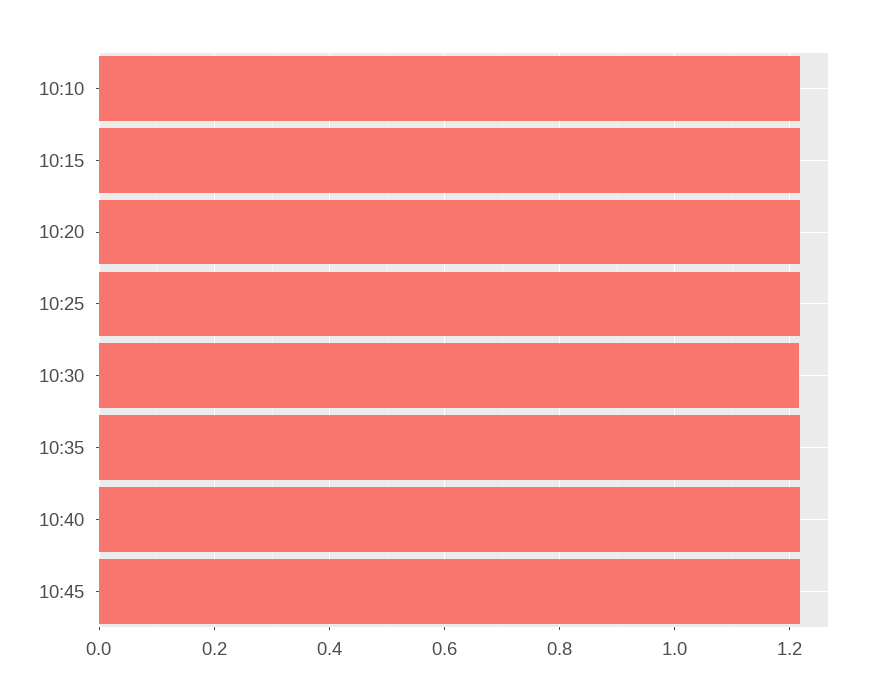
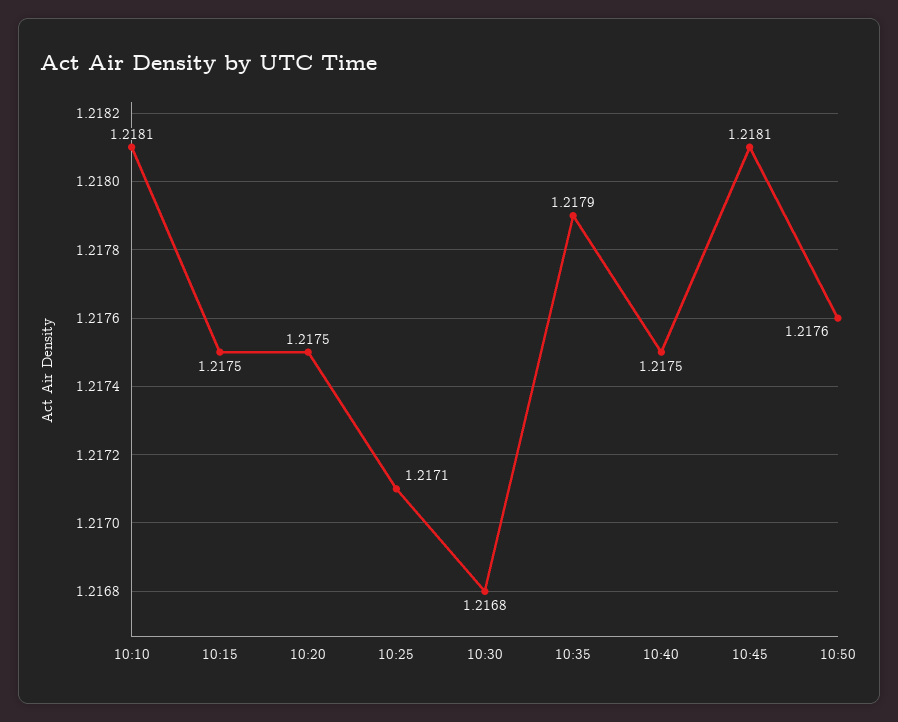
10:50: none -> 1.2176

